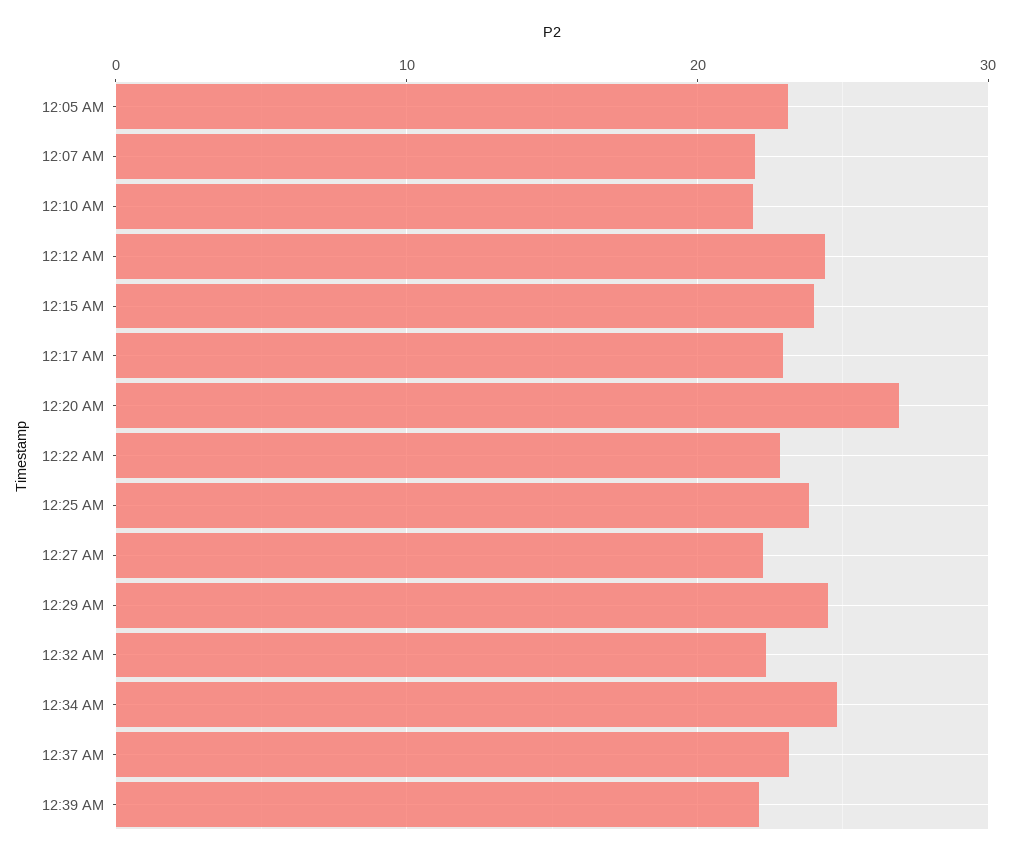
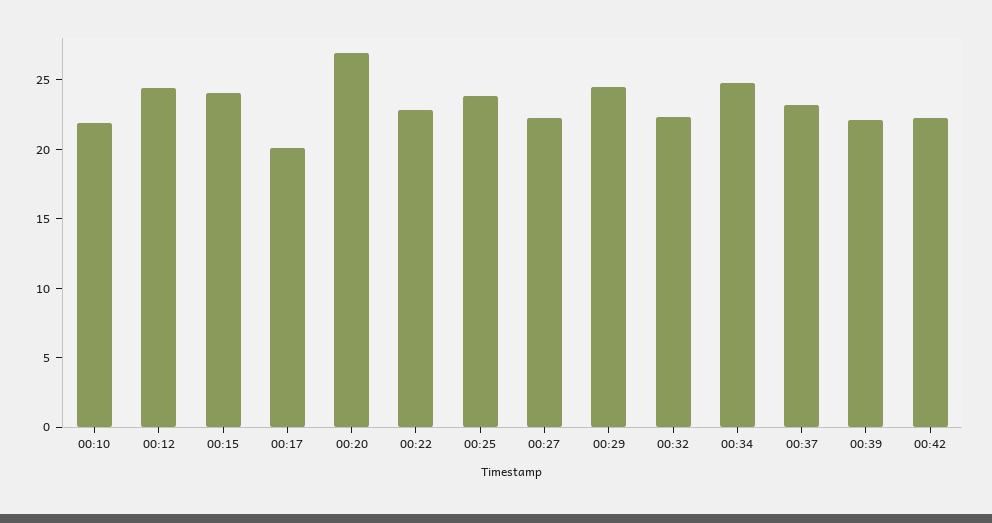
12:05 AM: 23 -> none
12:07 AM: 22 -> none
12:17 AM: 23 -> 20
00:42: none -> 22

